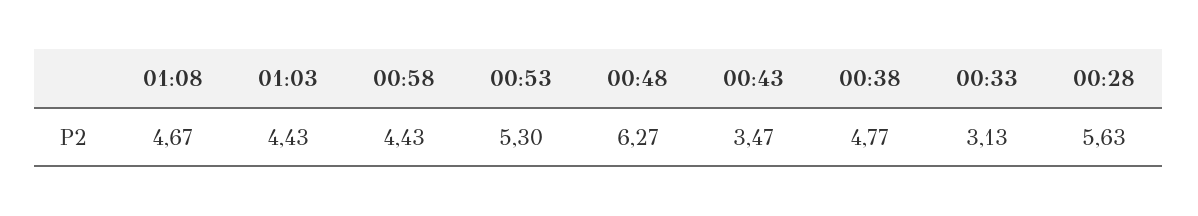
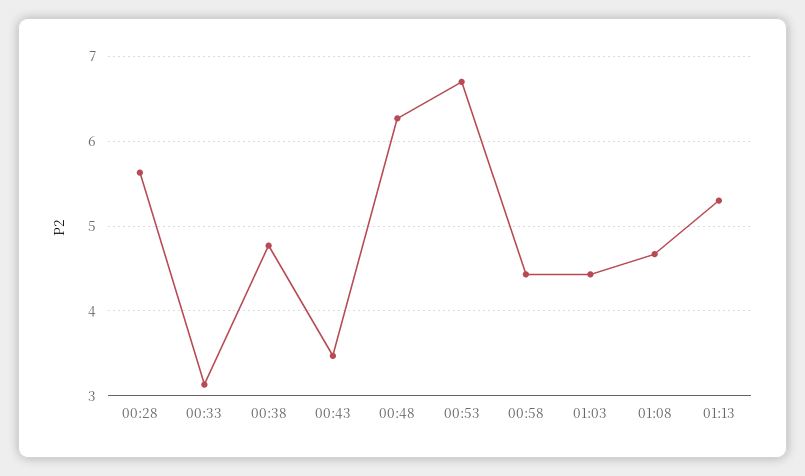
00:53: 5.3 -> 6.7
01:13: none -> 5.3

